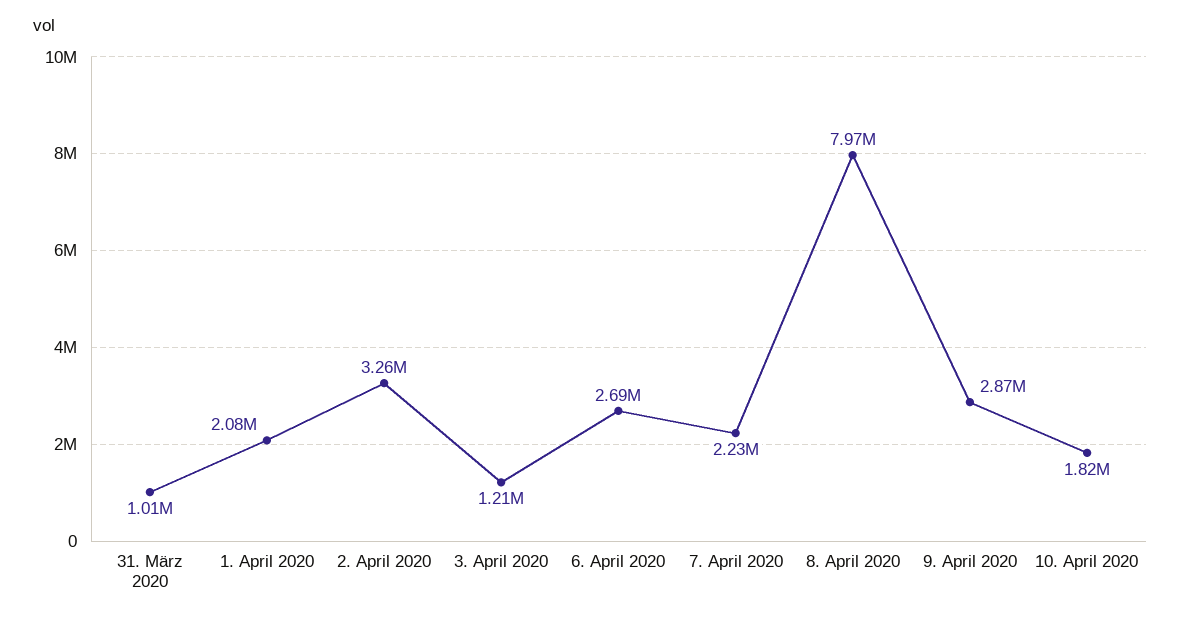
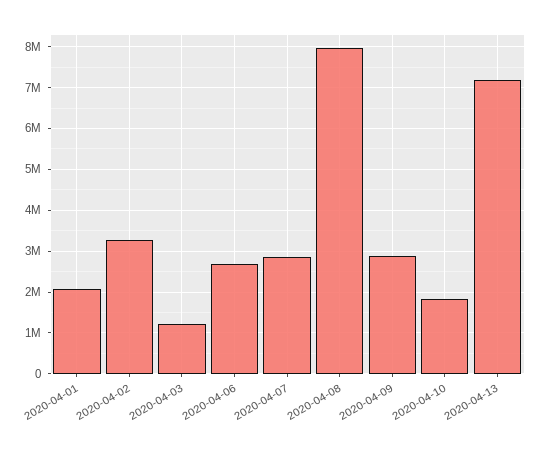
31. März 2020: 1010000 -> none
7. April 2020: 2230000 -> 2800000
2020-04-13: none -> 7200000

